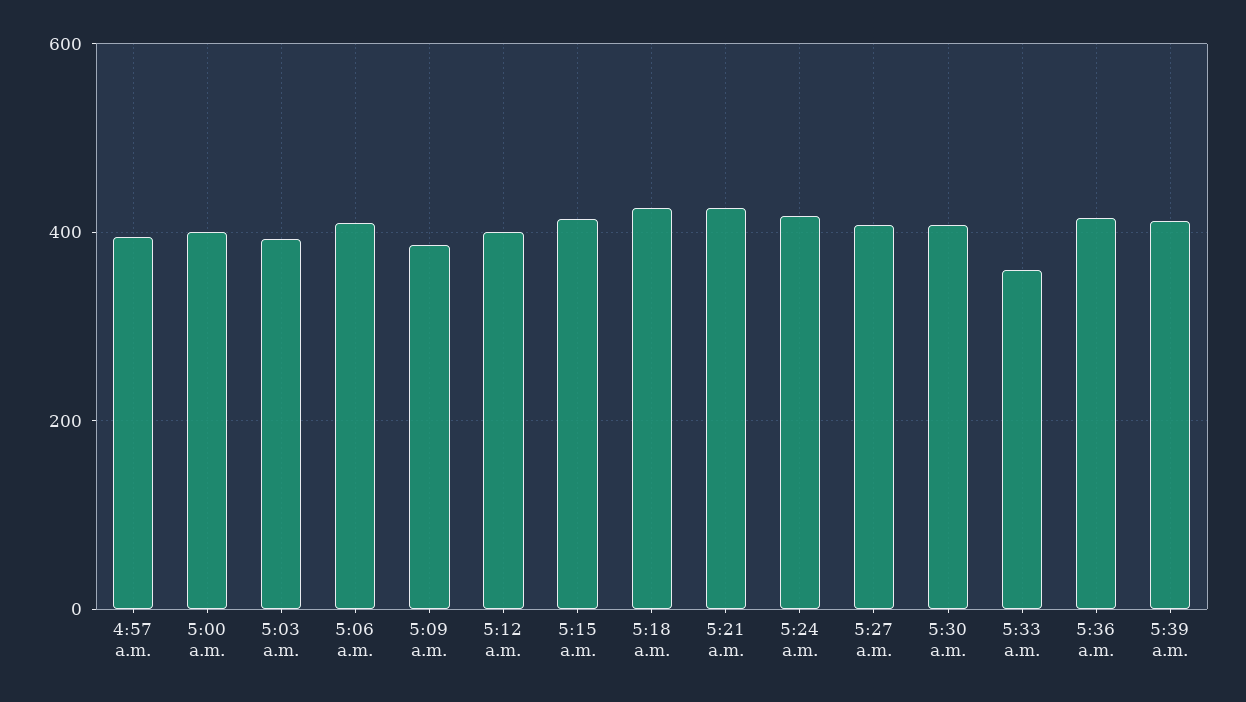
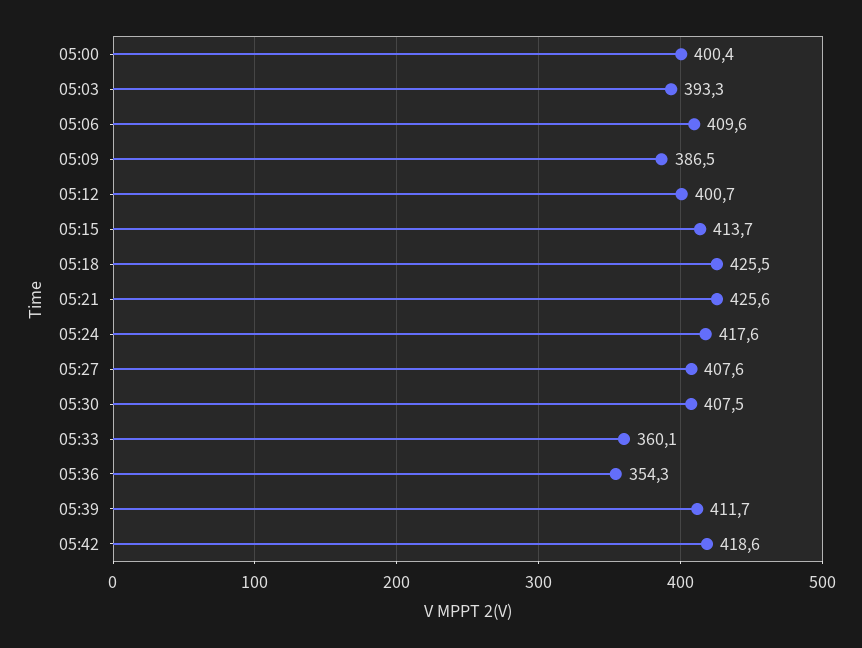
4:57 a.m.: 400 -> none
5:36 a.m.: 420 -> 354.3
05:42: none -> 418.6

